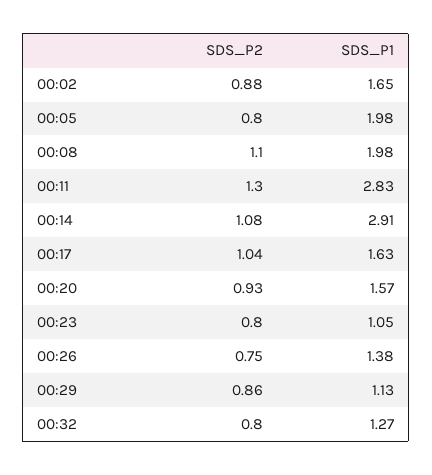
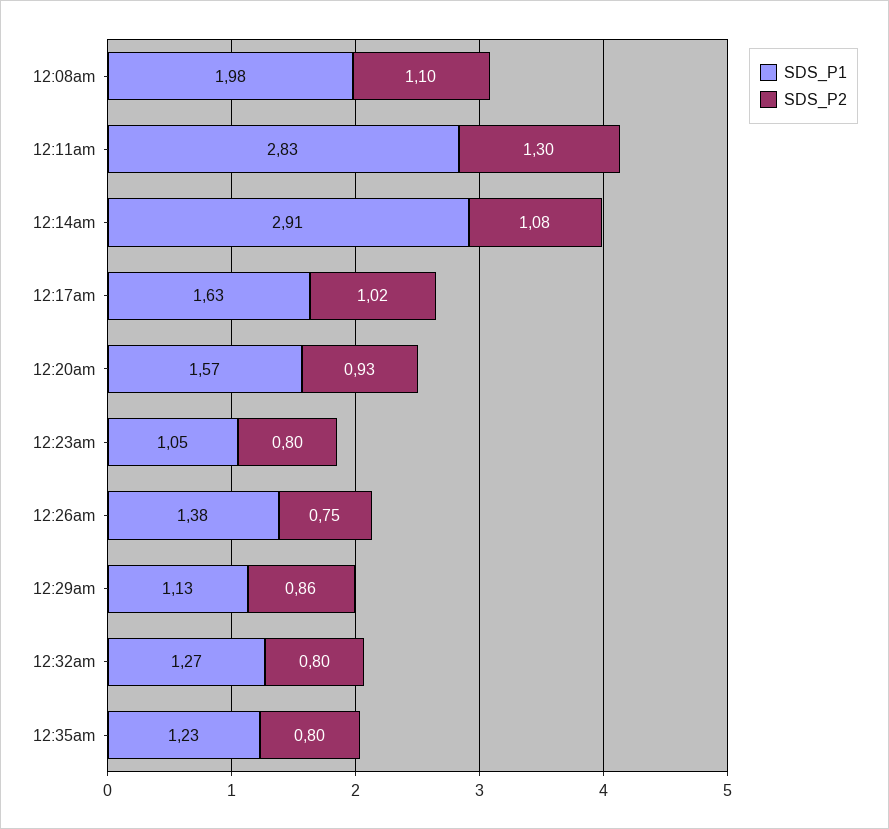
SDS_P2, 00:02: 0.88 -> none
SDS_P1, 00:02: 1.65 -> none
SDS_P2, 00:05: 0.8 -> none
SDS_P1, 00:05: 1.98 -> none
SDS_P2, 00:17: 1.04 -> 1.02
SDS_P1, 12:35am: none -> 1.23
SDS_P2, 12:35am: none -> 0.8

